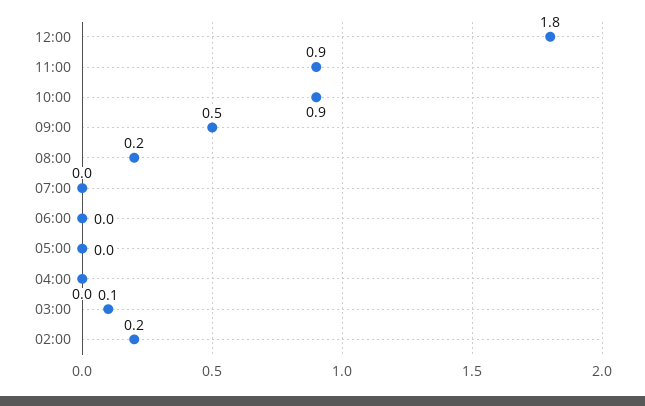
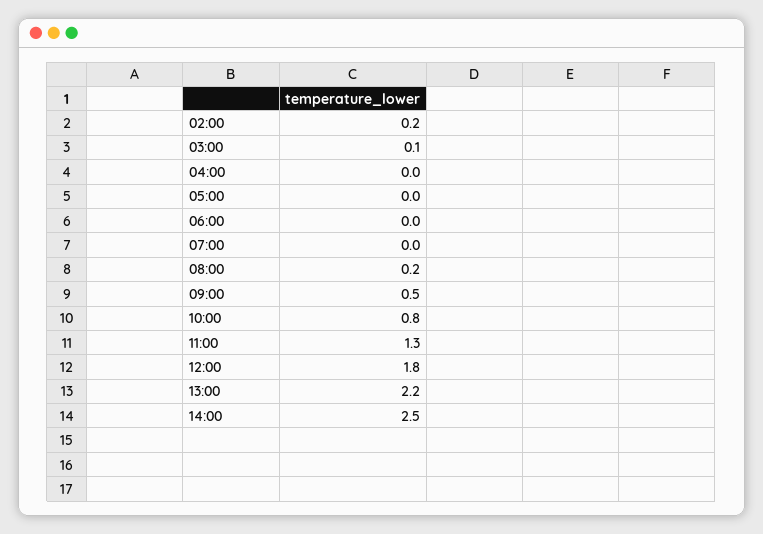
11:00: 0.9 -> 1.3
10:00: 0.9 -> 0.8
13:00: none -> 2.2
14:00: none -> 2.5

